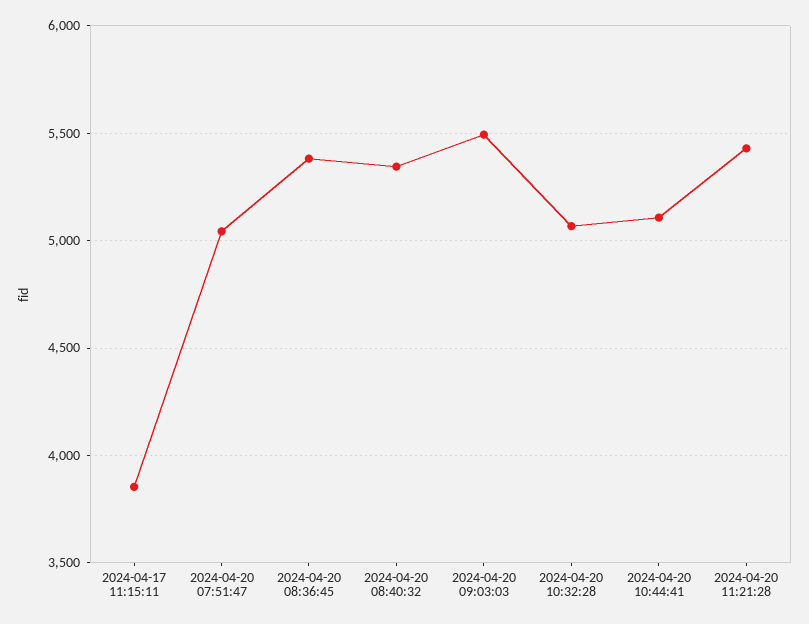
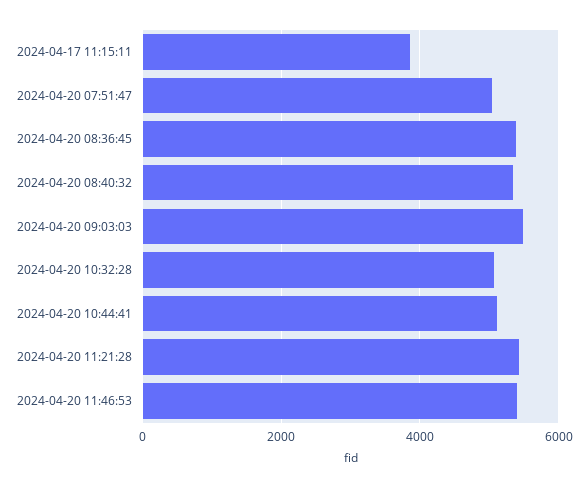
2024-04-20 11:46:53: none -> 5400

